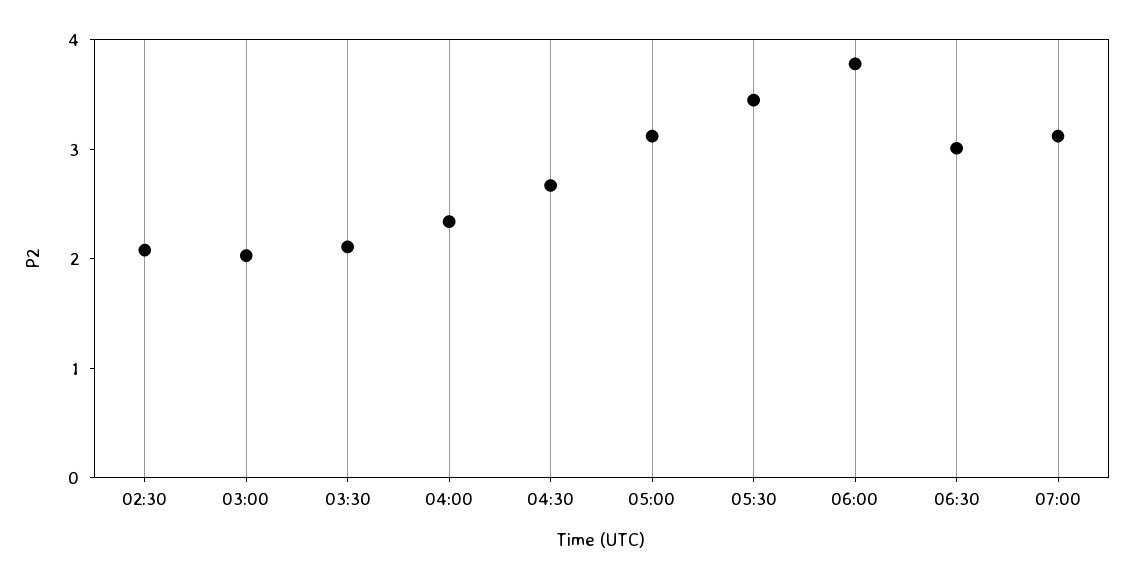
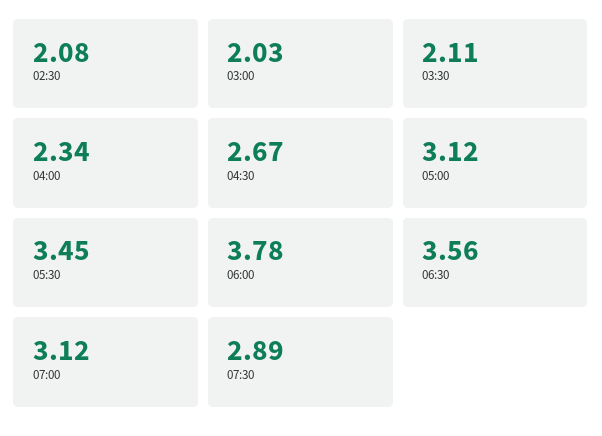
06:30: 3 -> 3.56
07:30: none -> 2.89

